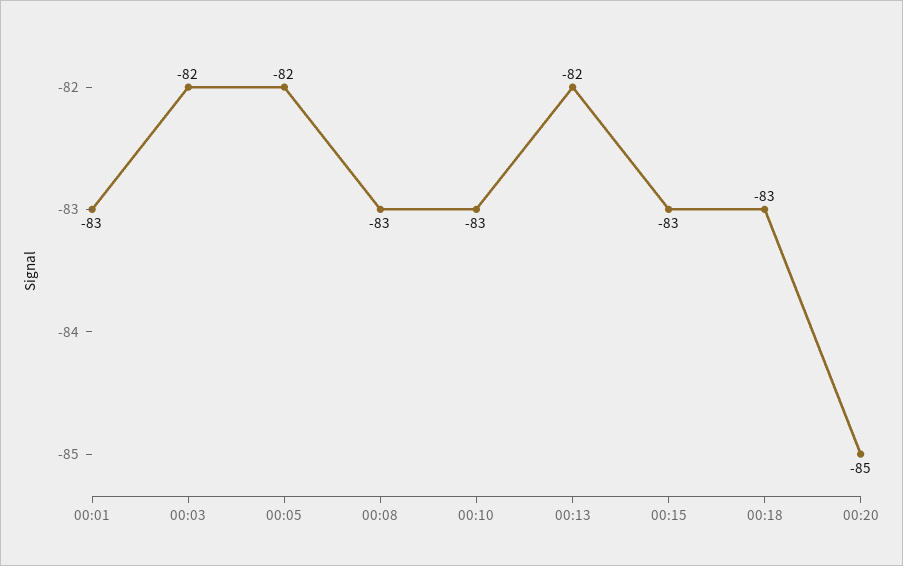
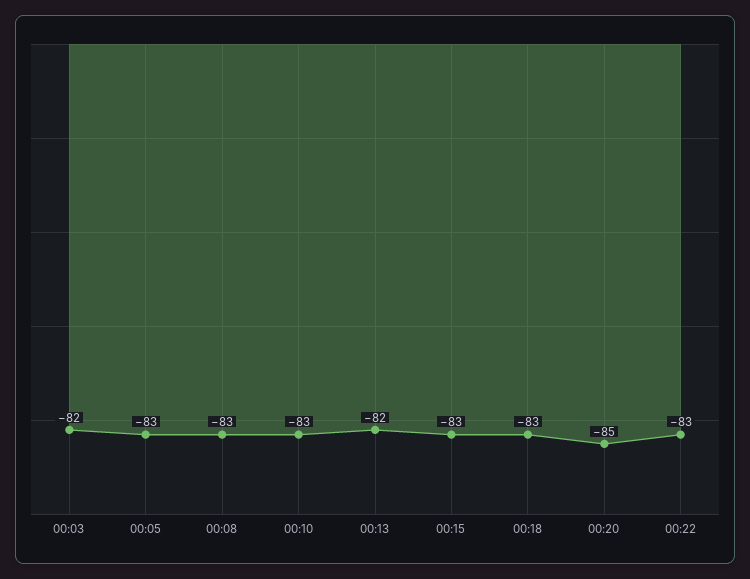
00:01: -83 -> none
00:05: -82 -> -83
00:22: none -> -83

